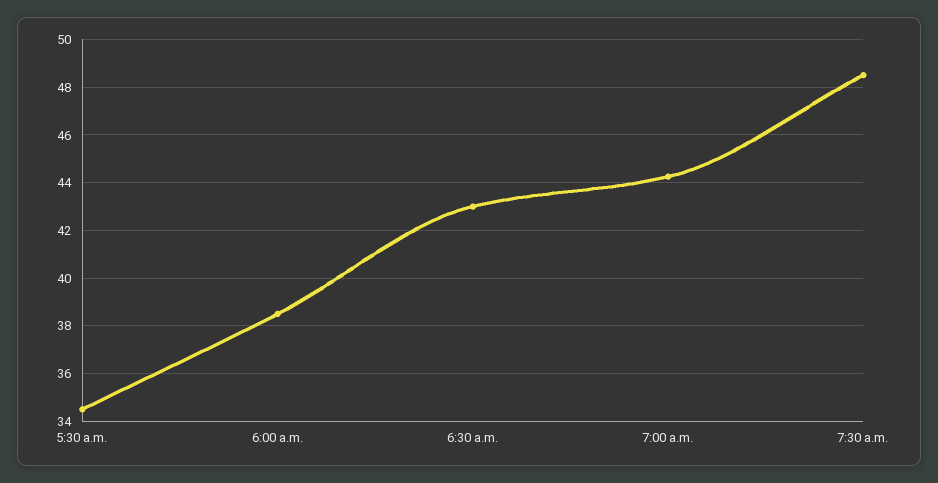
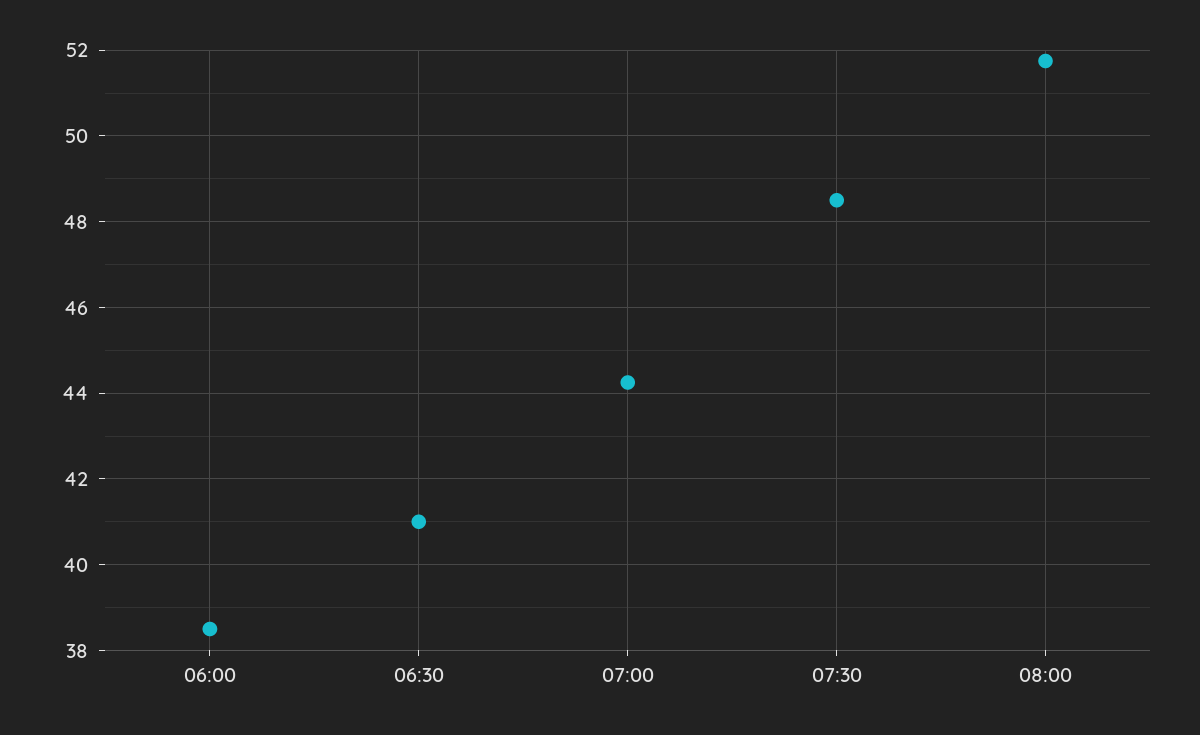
5:30 a.m.: 34.5 -> none
6:30 a.m.: 43 -> 41
08:00: none -> 51.8

